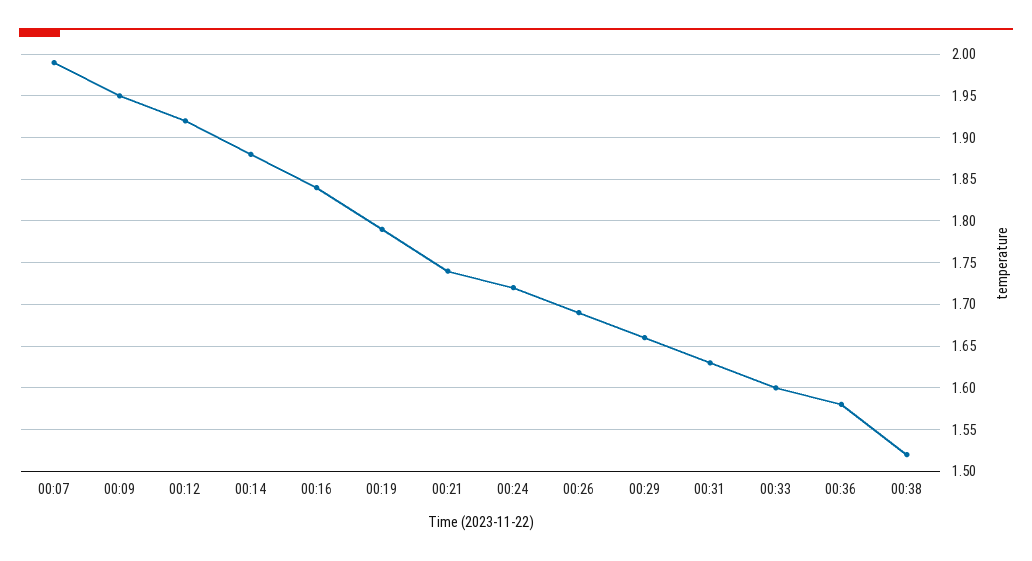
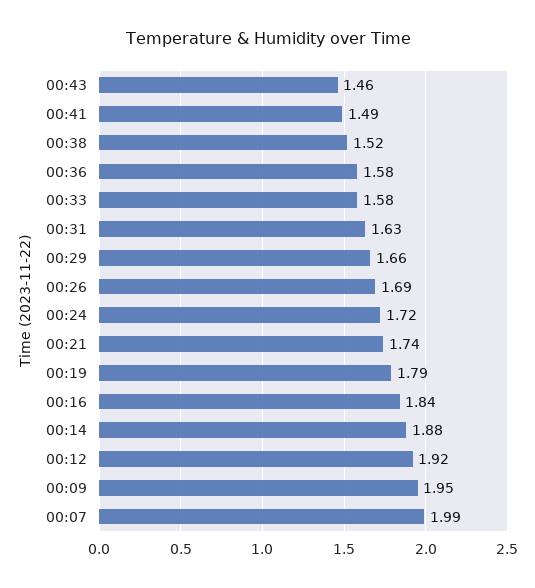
00:33: 1.6 -> 1.58
00:43: none -> 1.46
00:41: none -> 1.49

